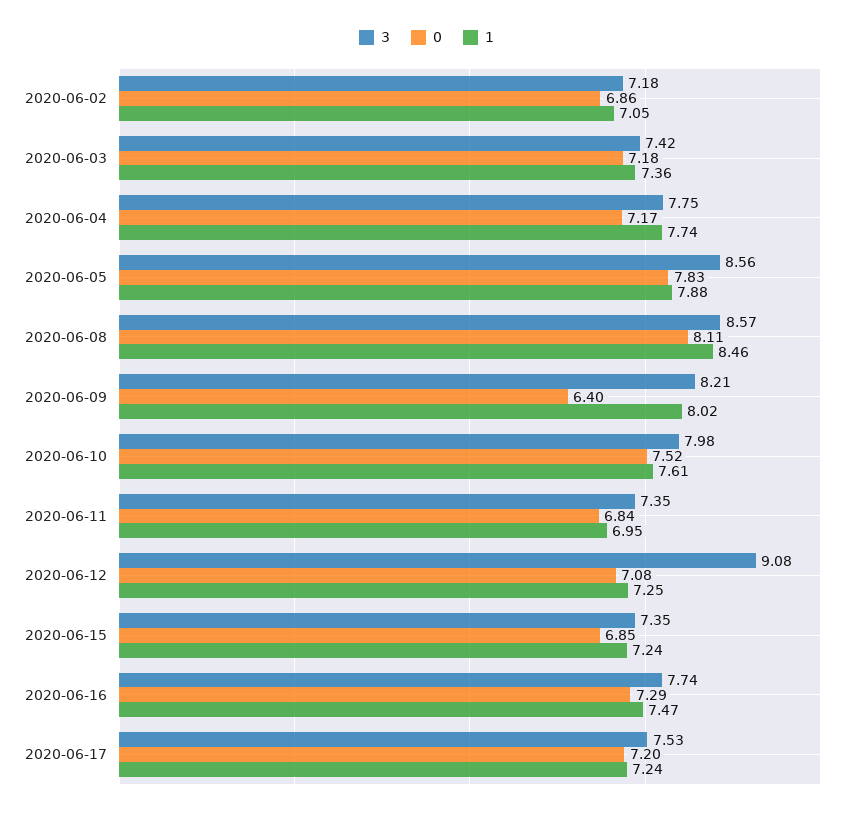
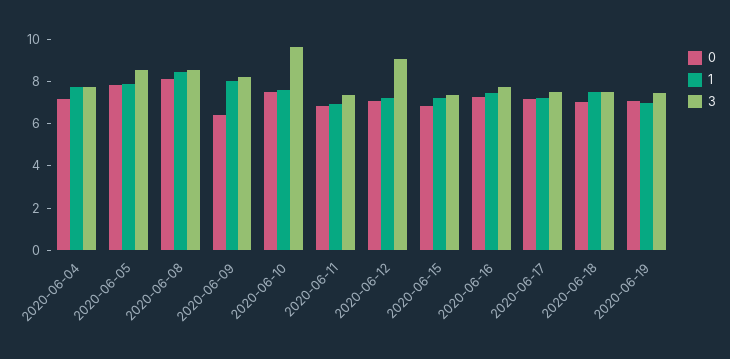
3, 2020-06-02: 7.18 -> none
0, 2020-06-02: 6.86 -> none
1, 2020-06-02: 7.05 -> none
3, 2020-06-03: 7.42 -> none
0, 2020-06-03: 7.18 -> none
1, 2020-06-03: 7.36 -> none
3, 2020-06-10: 7.98 -> 9.5
0, 2020-06-18: none -> 7
1, 2020-06-18: none -> 7.5
3, 2020-06-18: none -> 7.5
0, 2020-06-19: none -> 7
1, 2020-06-19: none -> 7
3, 2020-06-19: none -> 7.5

